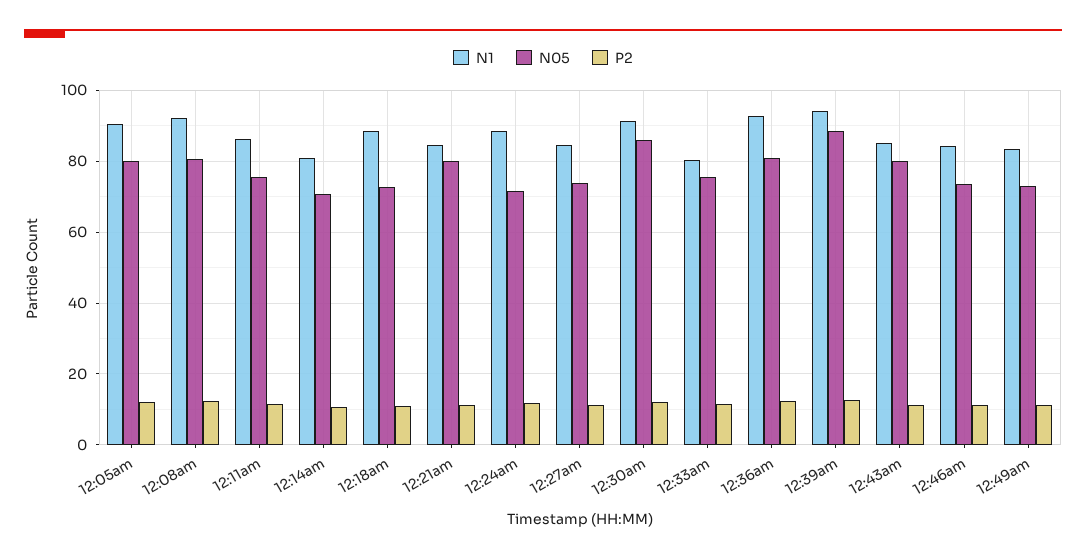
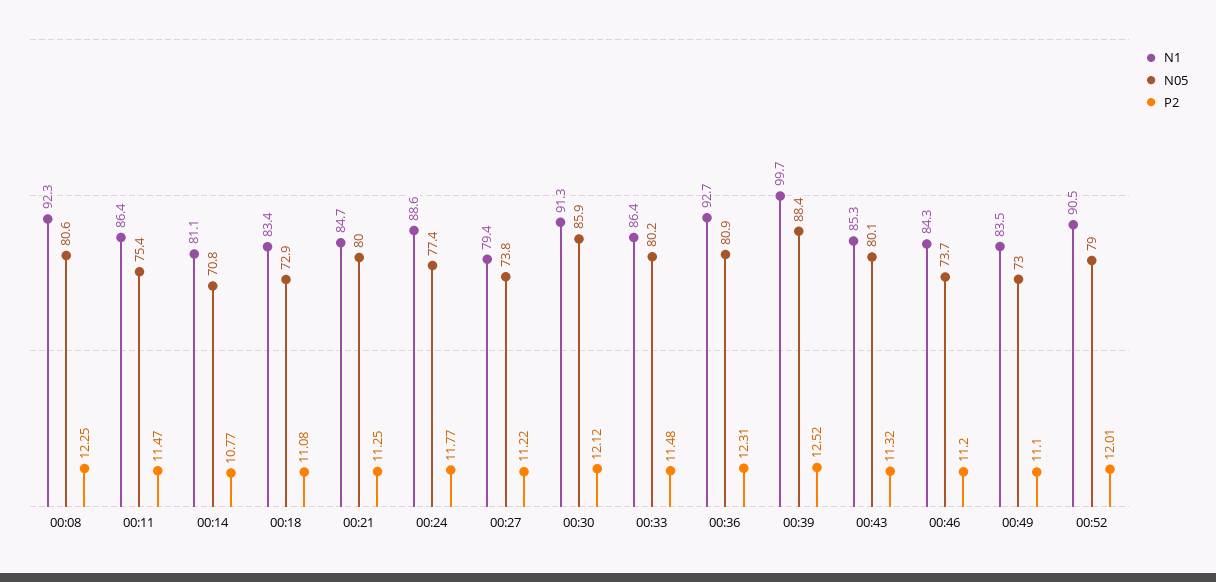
N1, 12:05am: 90 -> none
N05, 12:05am: 80 -> none
P2, 12:05am: 12 -> none
N1, 12:18am: 88 -> 83.4
N05, 12:24am: 72 -> 77.4
N1, 12:27am: 84 -> 79.4
N1, 12:33am: 80 -> 86.4
N05, 12:33am: 76 -> 80.2
N1, 12:39am: 94 -> 99.7
N1, 00:52: none -> 90.5
N05, 00:52: none -> 79
P2, 00:52: none -> 12.01

